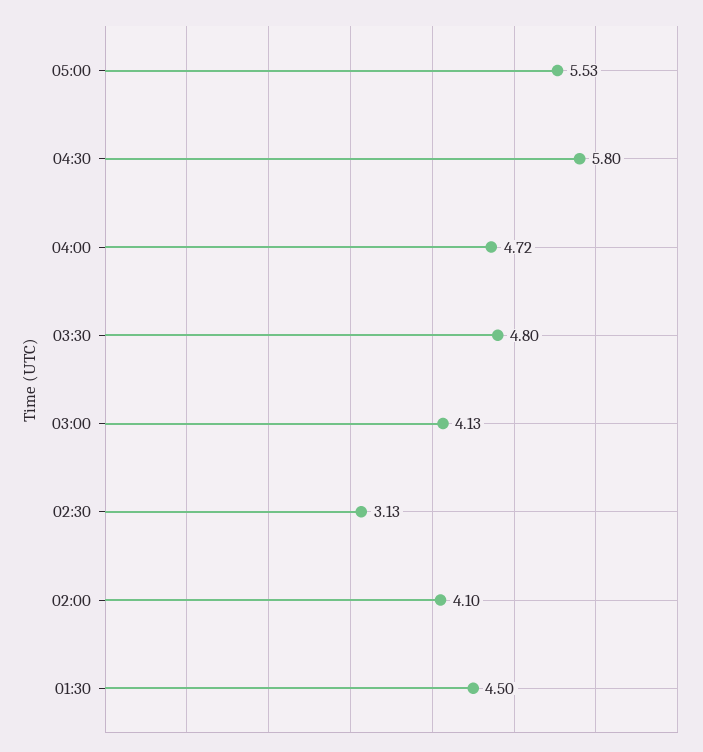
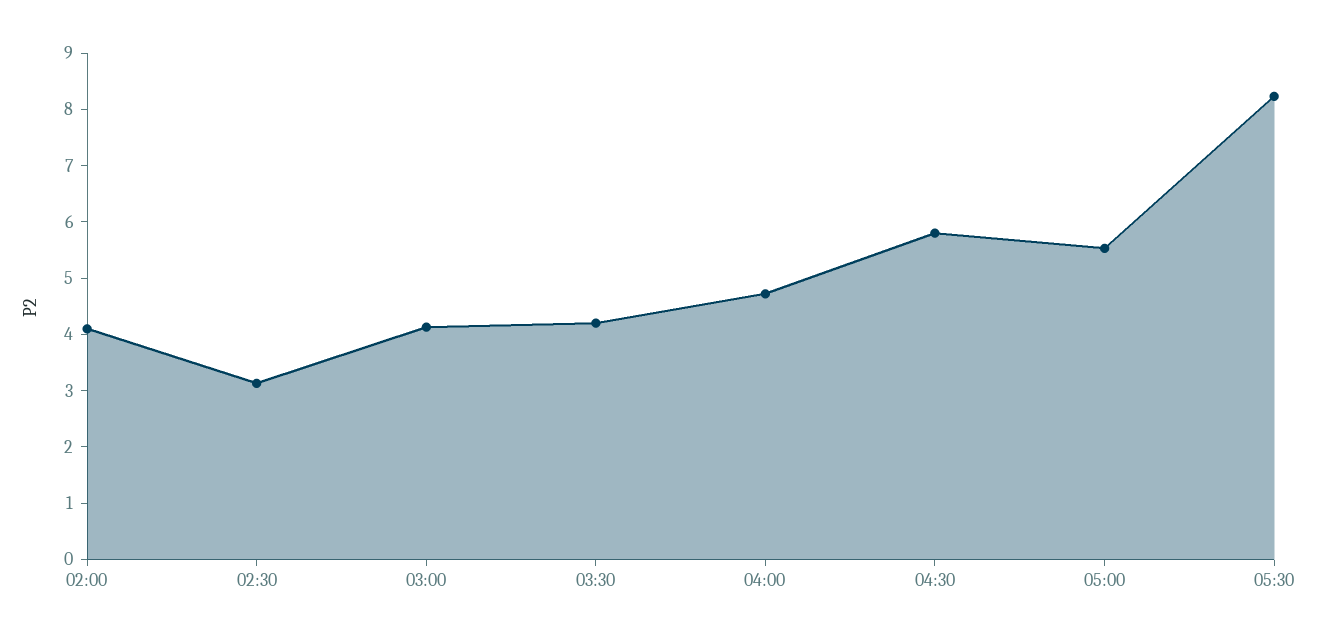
03:30: 4.8 -> 4.2
01:30: 4.5 -> none
05:30: none -> 8.2

